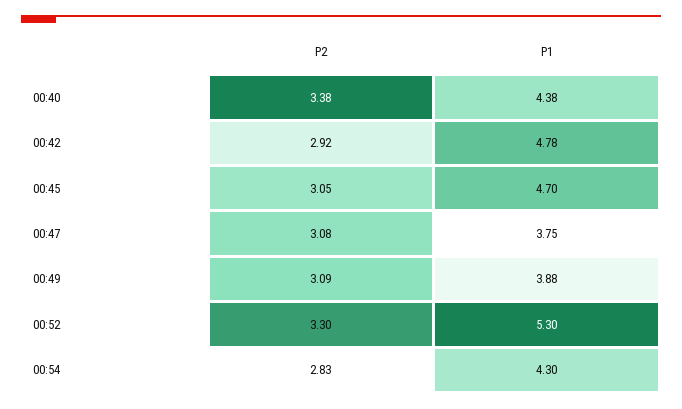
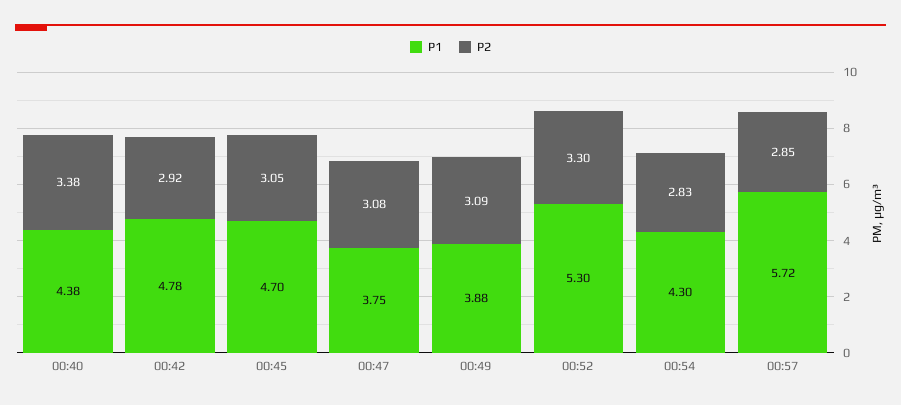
P1, 00:57: none -> 5.72
P2, 00:57: none -> 2.85

